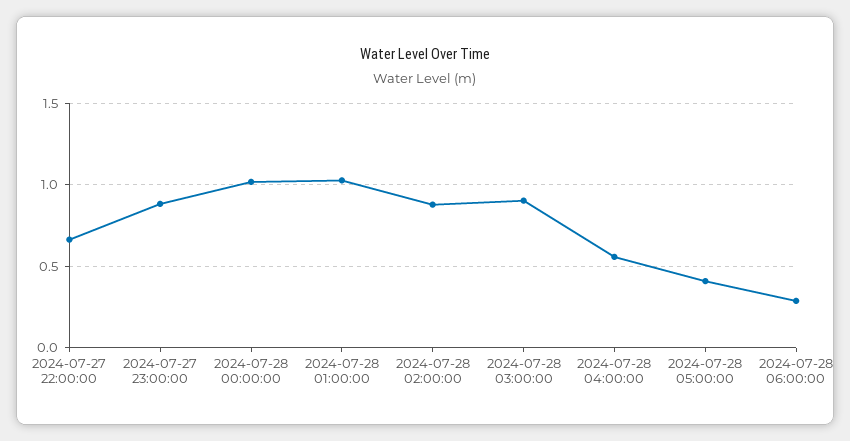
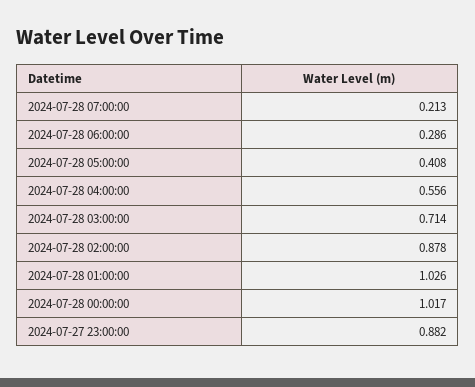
2024-07-27 22:00:00: 0.65 -> none
2024-07-28 03:00:00: 0.9 -> 0.714
2024-07-28 07:00:00: none -> 0.213

